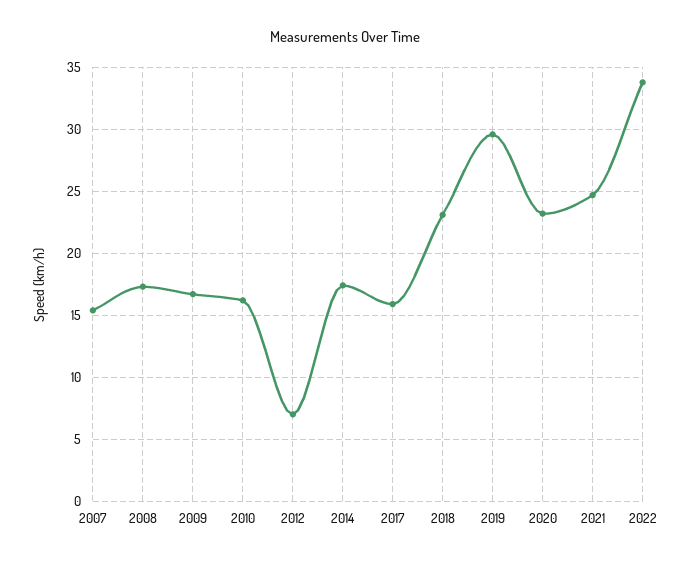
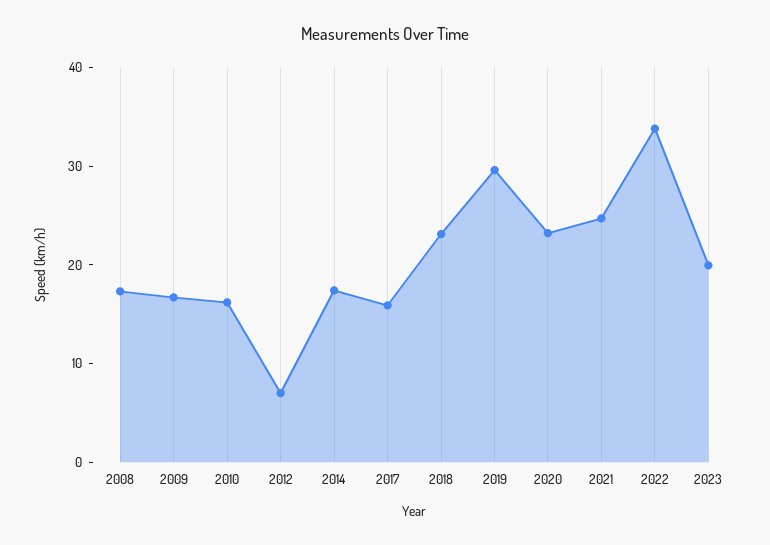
2007: 15.5 -> none
2023: none -> 20

